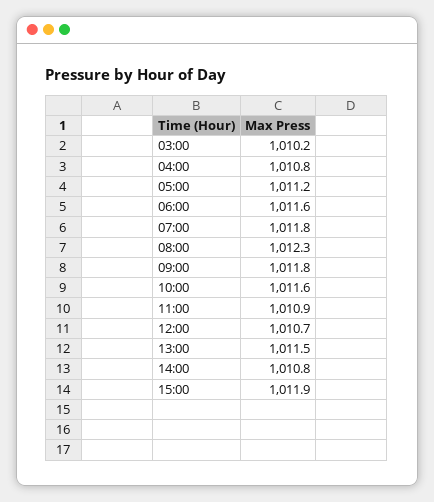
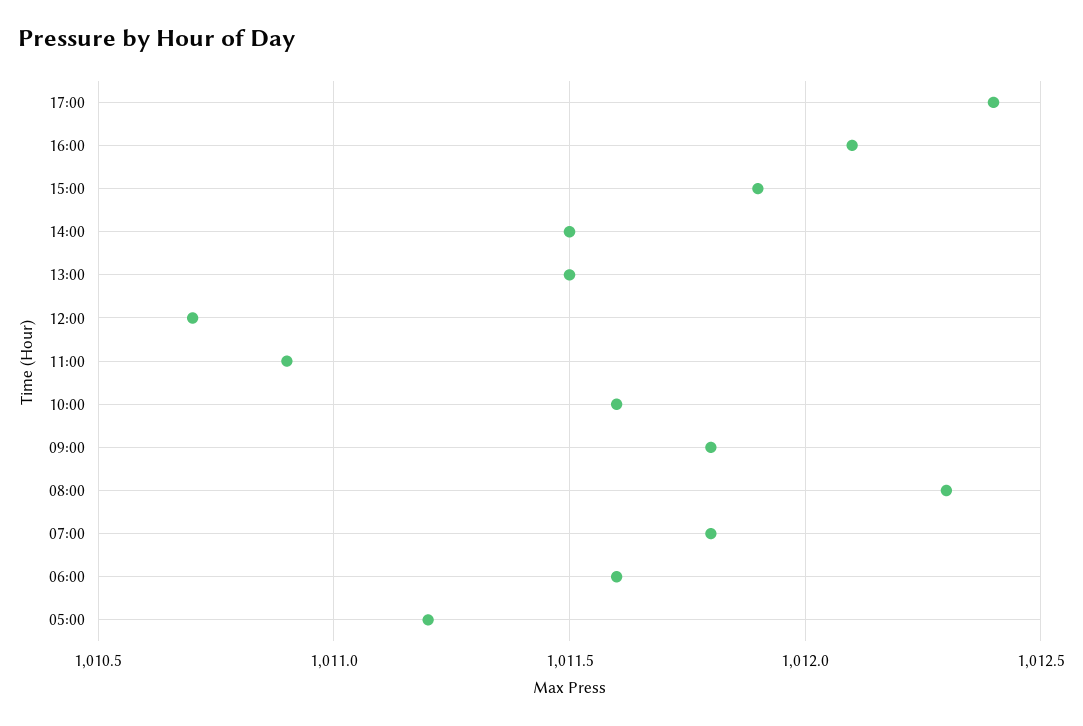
03:00: 1010.2 -> none
04:00: 1010.8 -> none
14:00: 1010.8 -> 1011.5
17:00: none -> 1012.4
16:00: none -> 1012.1

